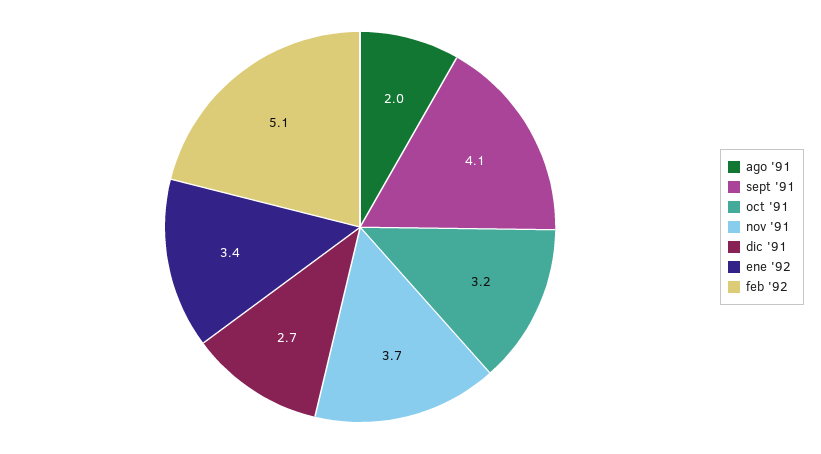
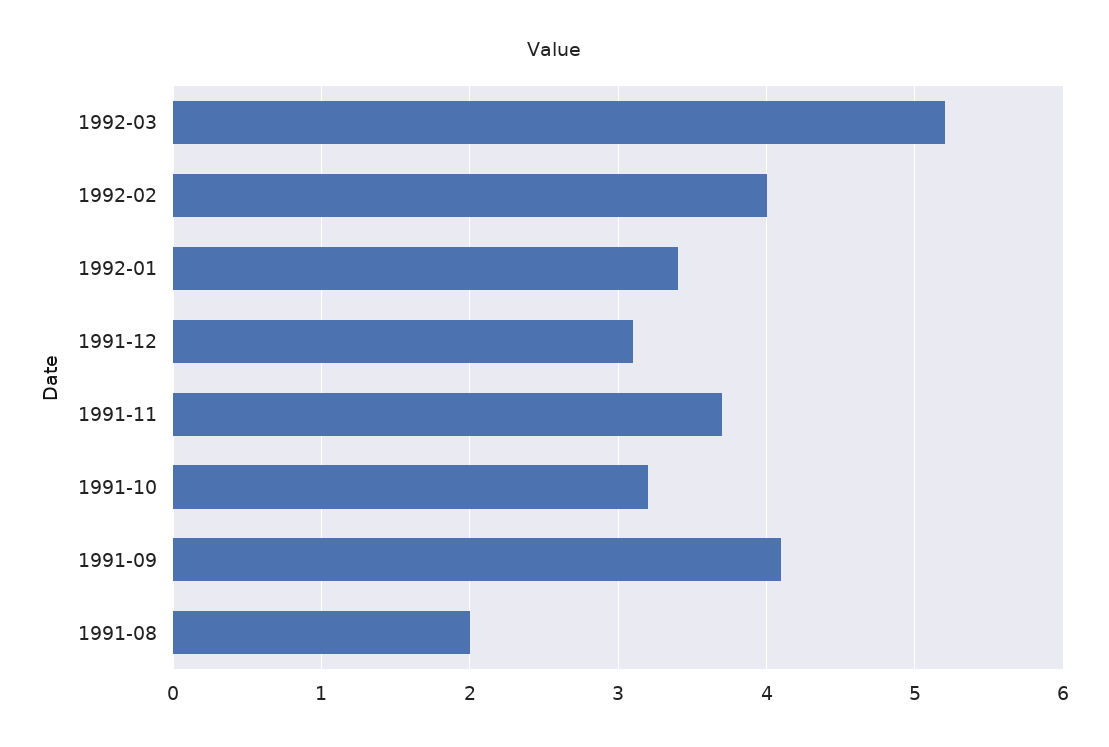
dic '91: 2.7 -> 3.1
feb '92: 5.1 -> 4
1992-03: none -> 5.2

